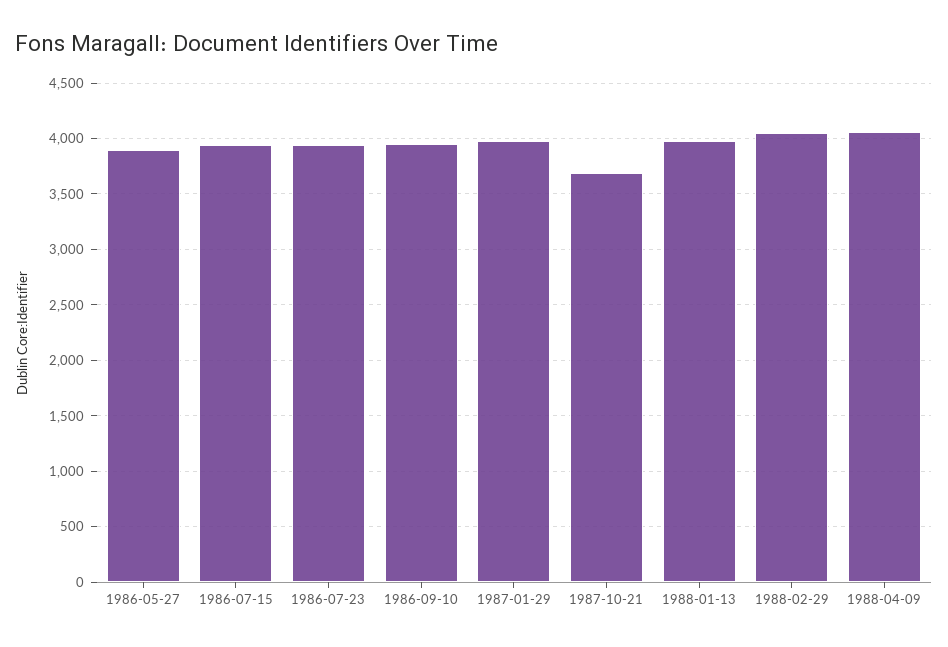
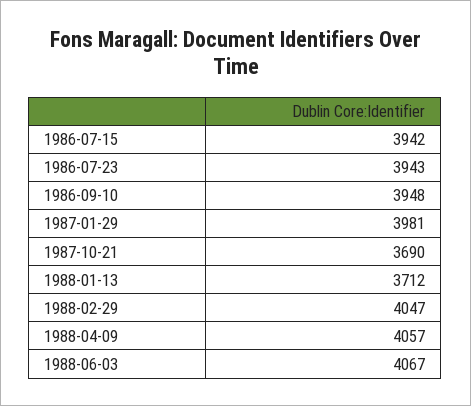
1986-05-27: 3900 -> none
1988-01-13: 4000 -> 3712
1988-06-03: none -> 4067

